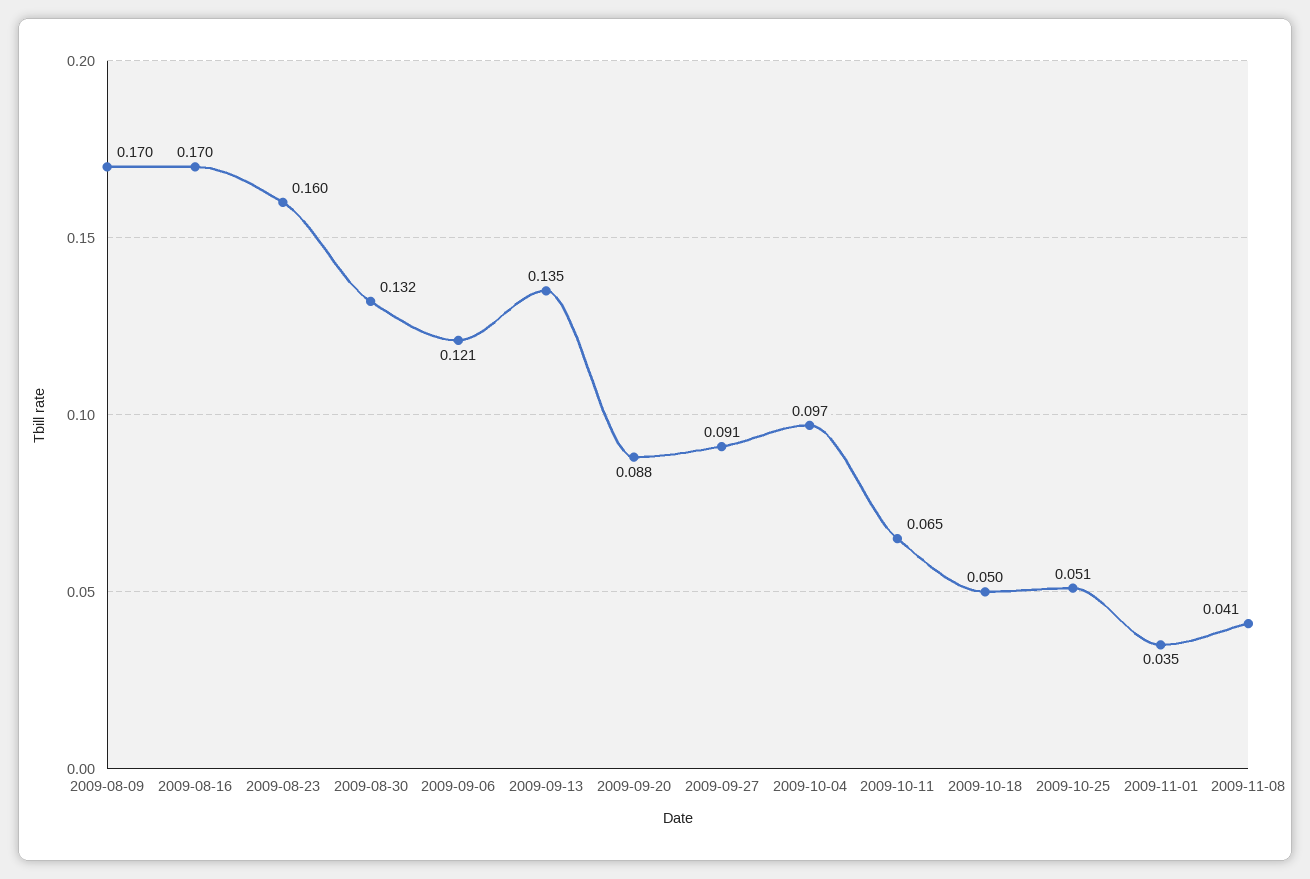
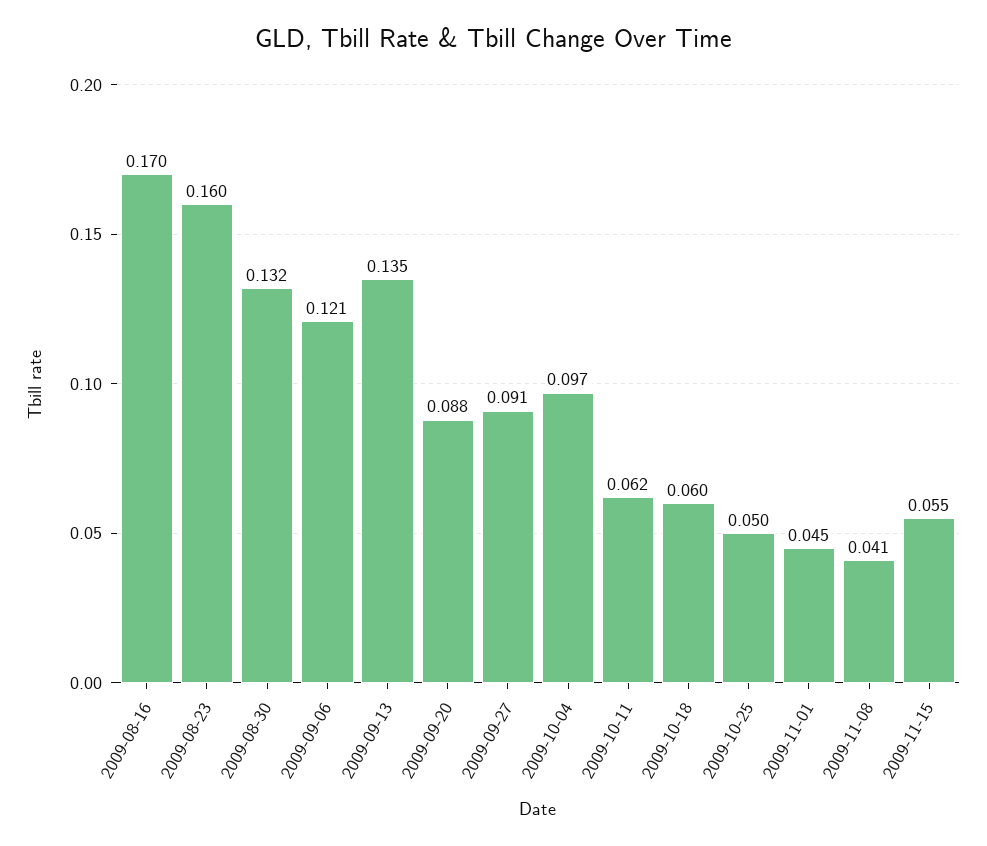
2009-08-09: 0.17 -> none
2009-10-11: 0.065 -> 0.062
2009-10-18: 0.05 -> 0.06
2009-10-25: 0.051 -> 0.05
2009-11-01: 0.035 -> 0.045
2009-11-15: none -> 0.055

